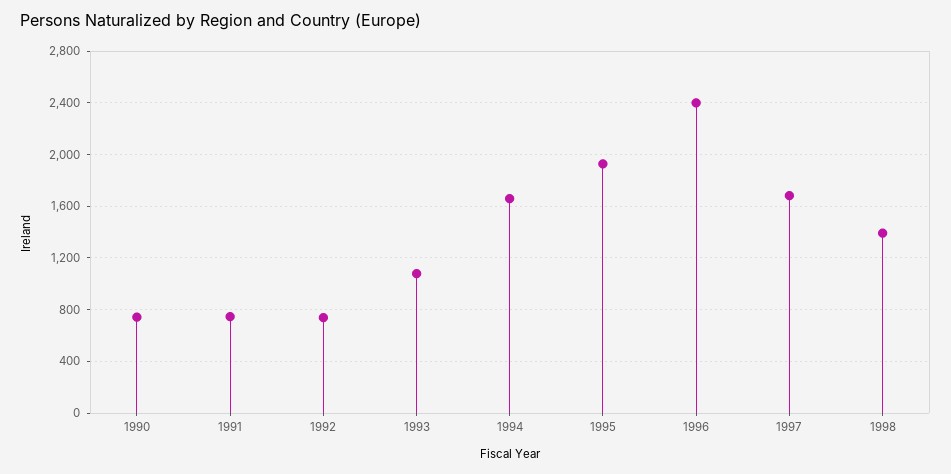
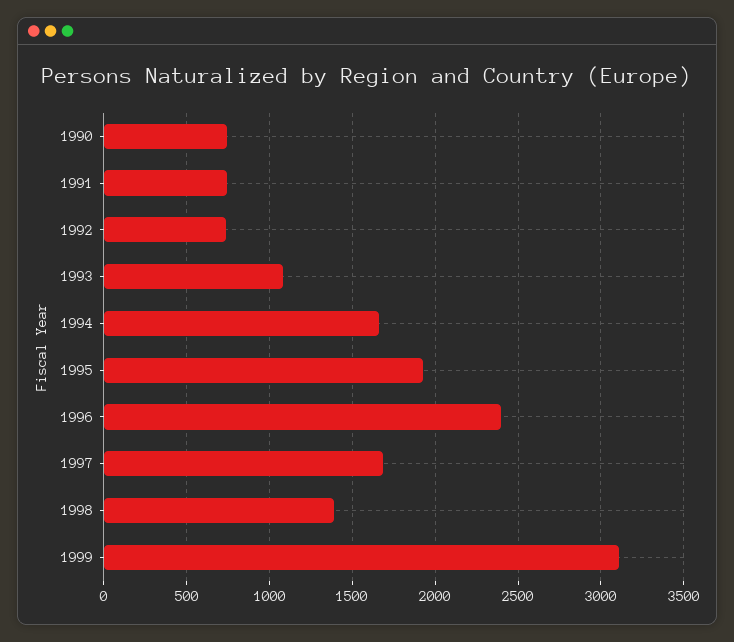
1999: none -> 3100

